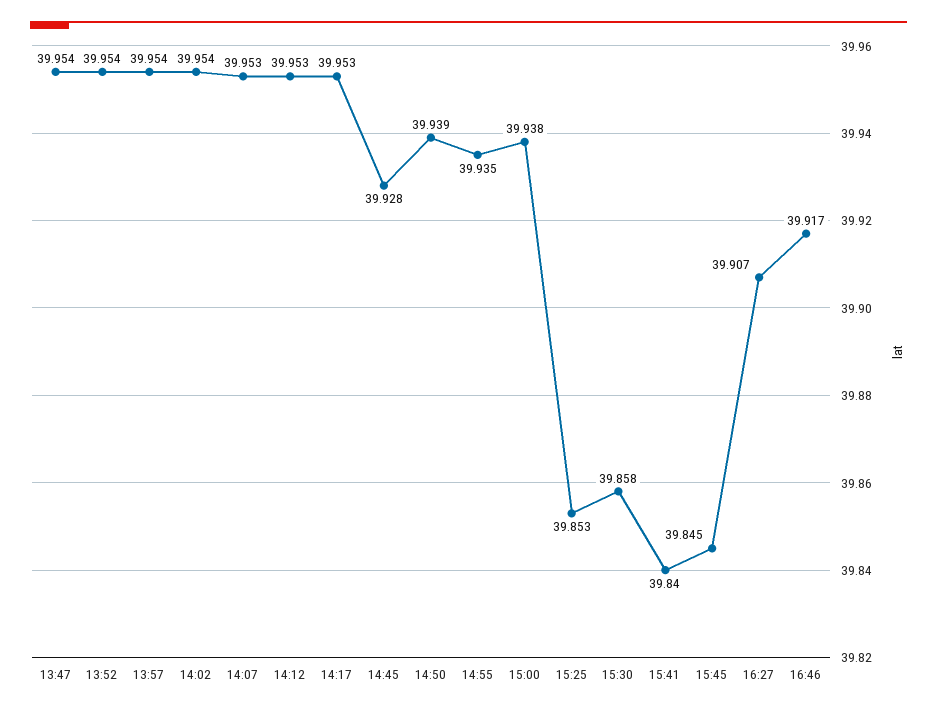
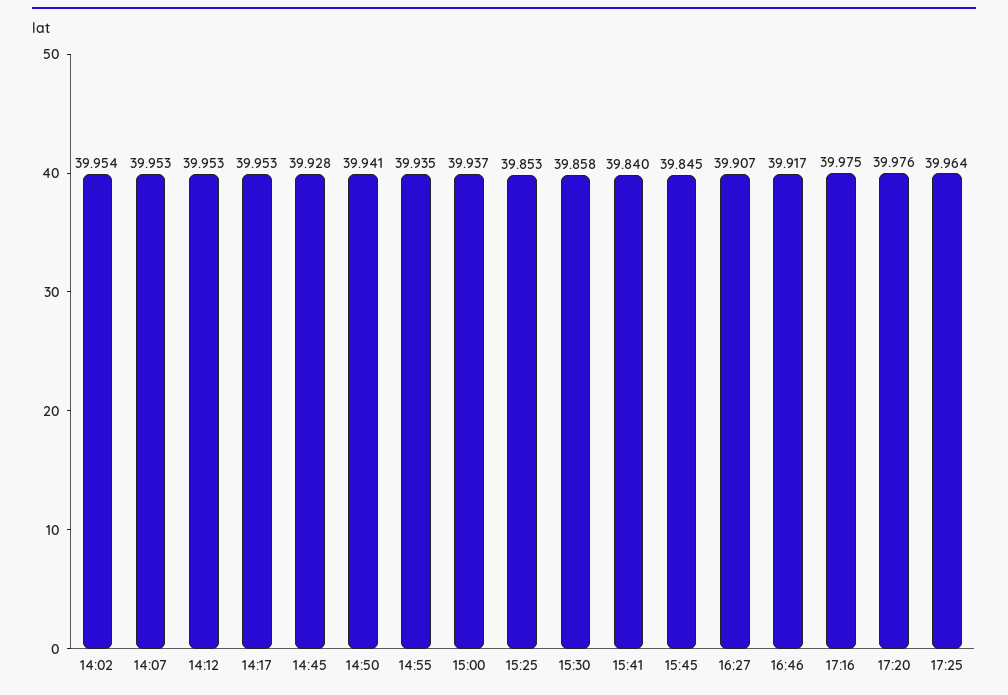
13:47: 39.954 -> none
13:52: 39.954 -> none
13:57: 39.954 -> none
14:50: 39.939 -> 39.941
15:00: 39.938 -> 39.937
17:16: none -> 39.975
17:20: none -> 39.976
17:25: none -> 39.964

